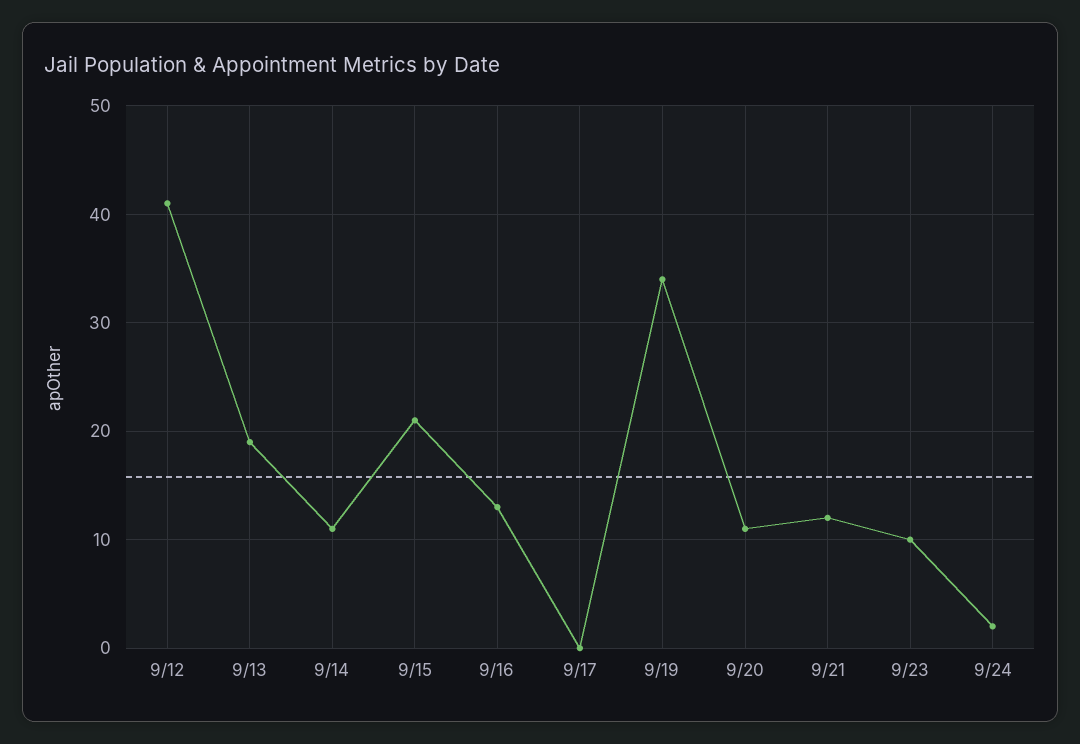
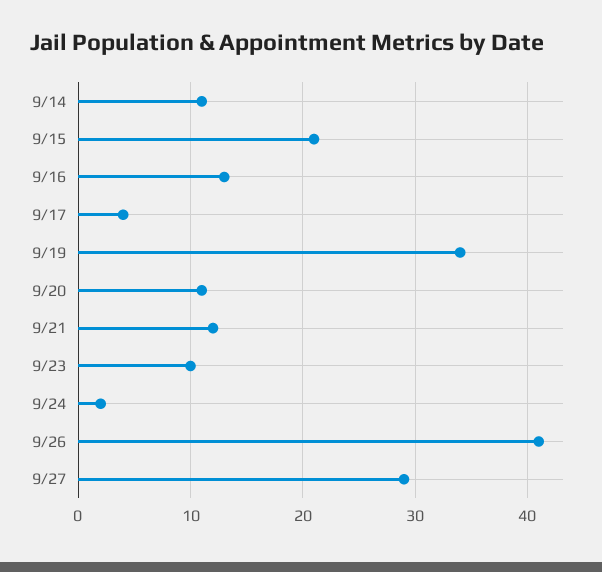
9/12: 41 -> none
9/13: 19 -> none
9/17: 0 -> 4
9/26: none -> 41
9/27: none -> 29

